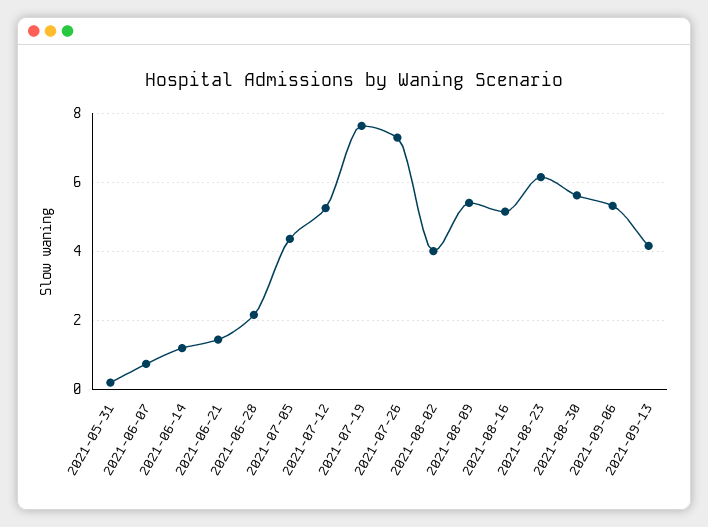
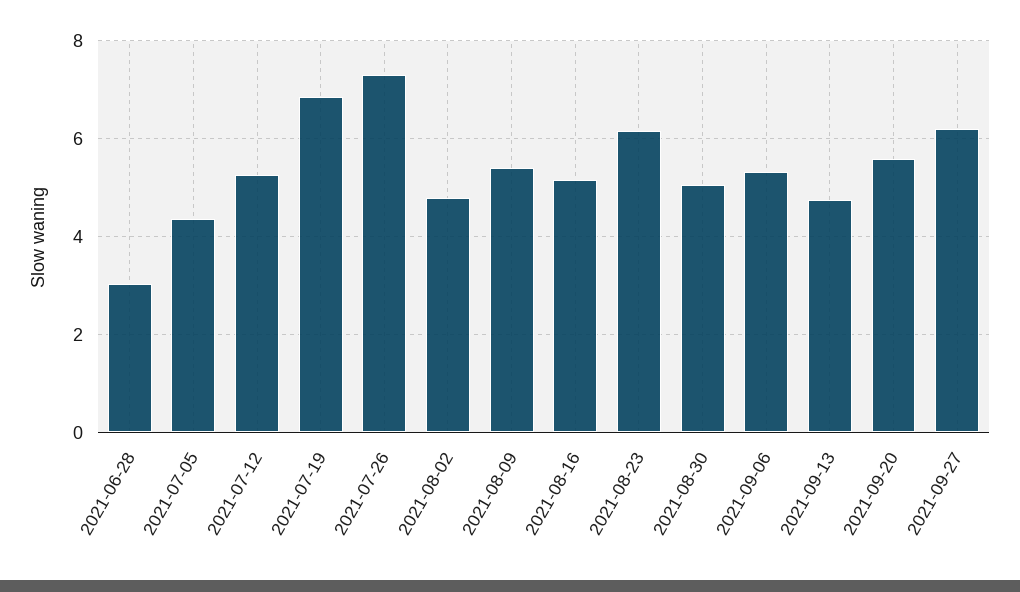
2021-05-31: 0.2 -> none
2021-06-07: 0.8 -> none
2021-06-14: 1.2 -> none
2021-06-21: 1.4 -> none
2021-06-28: 2.2 -> 3
2021-07-19: 7.6 -> 6.8
2021-08-02: 4 -> 4.8
2021-08-30: 5.6 -> 5
2021-09-13: 4.2 -> 4.8
2021-09-20: none -> 5.6
2021-09-27: none -> 6.2

